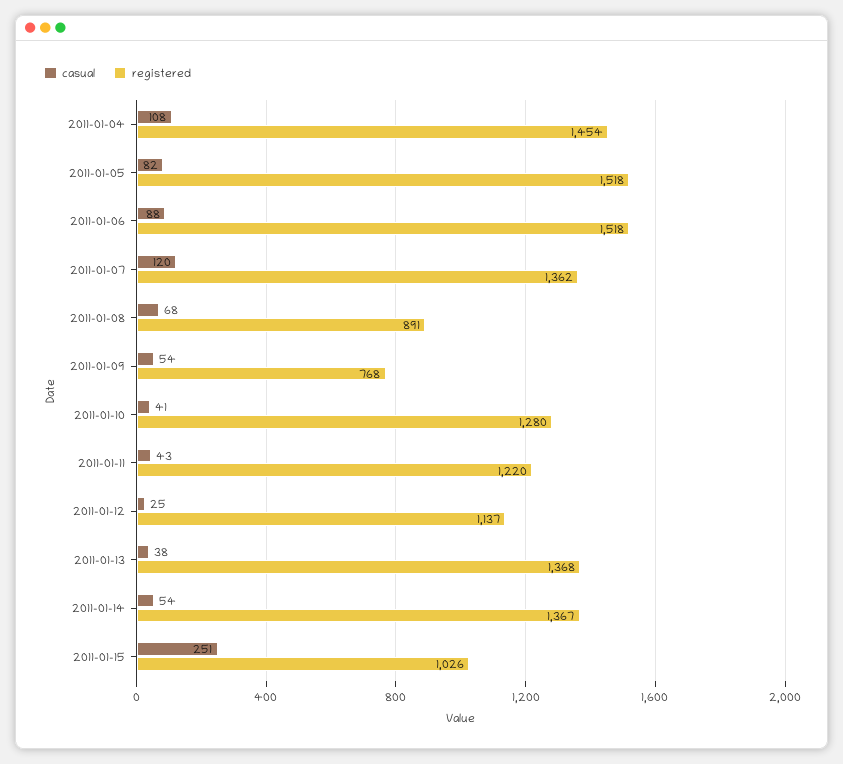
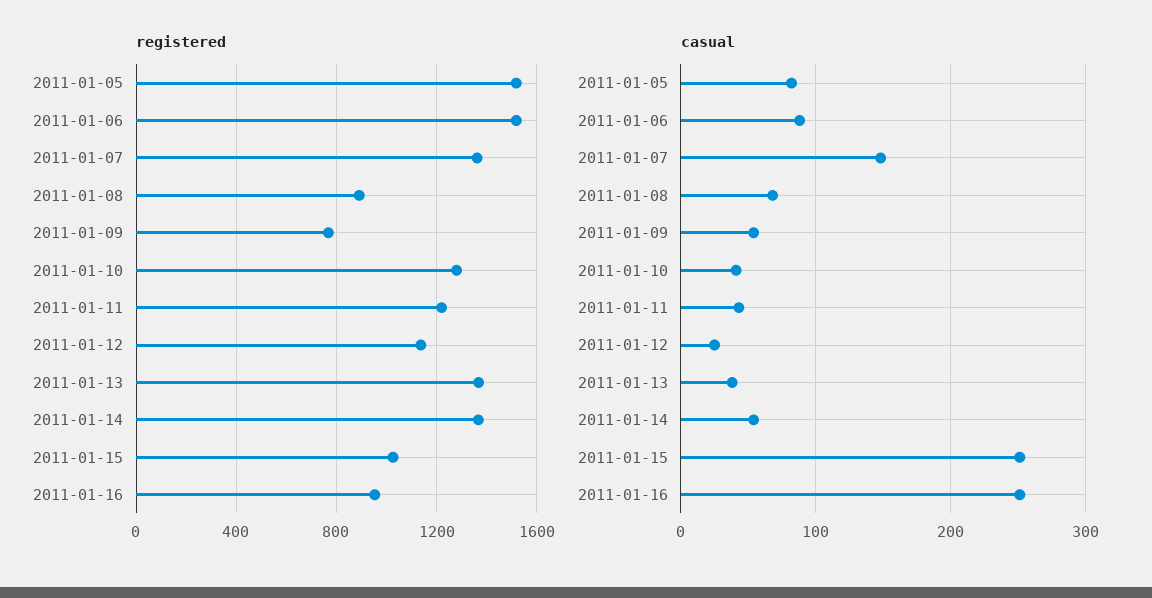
casual, 2011-01-04: 108 -> none
registered, 2011-01-04: 1454 -> none
casual, 2011-01-07: 120 -> 150
registered, 2011-01-16: none -> 950
casual, 2011-01-16: none -> 250

